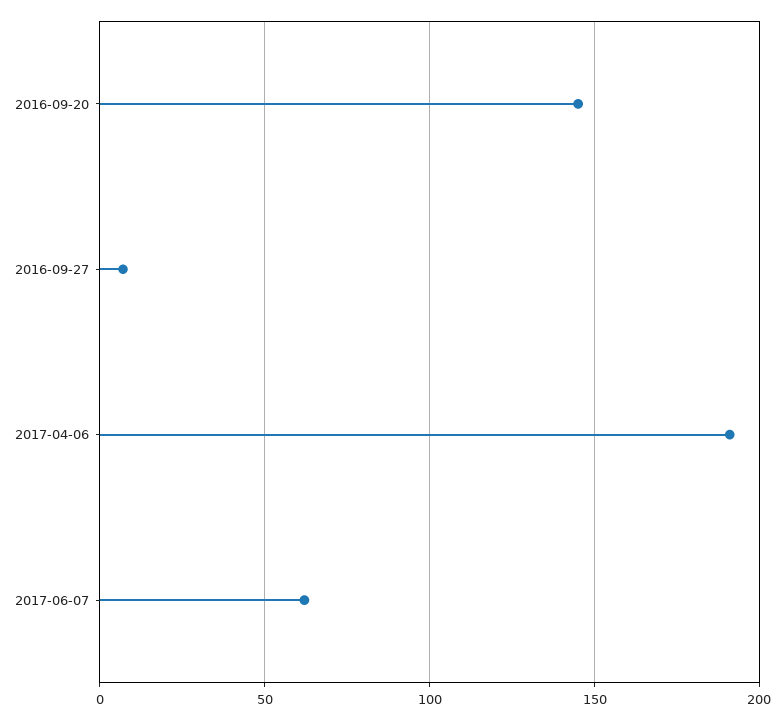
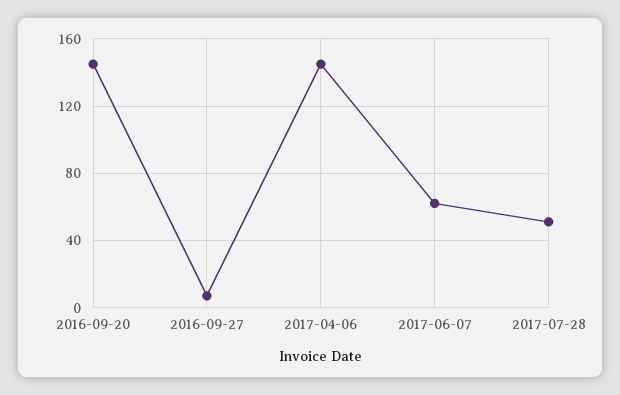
2017-04-06: 190 -> 145
2017-07-28: none -> 50

